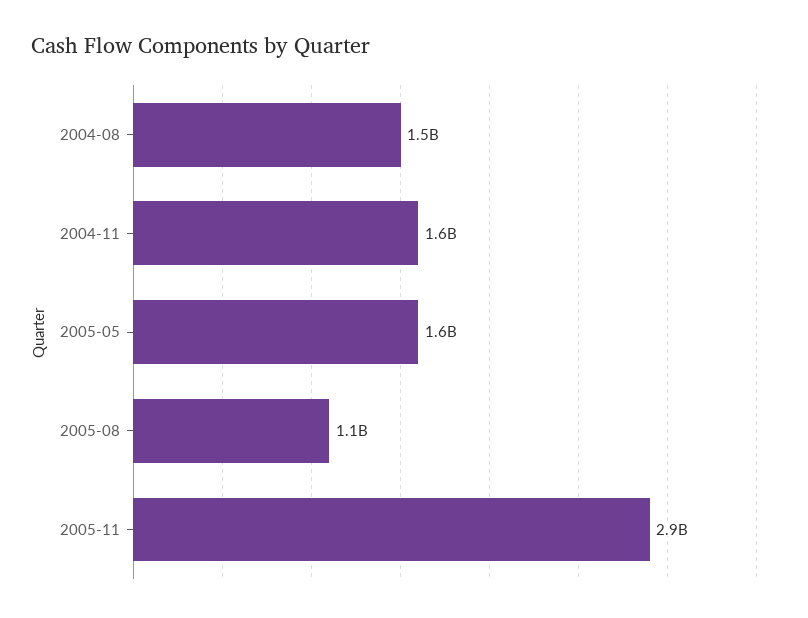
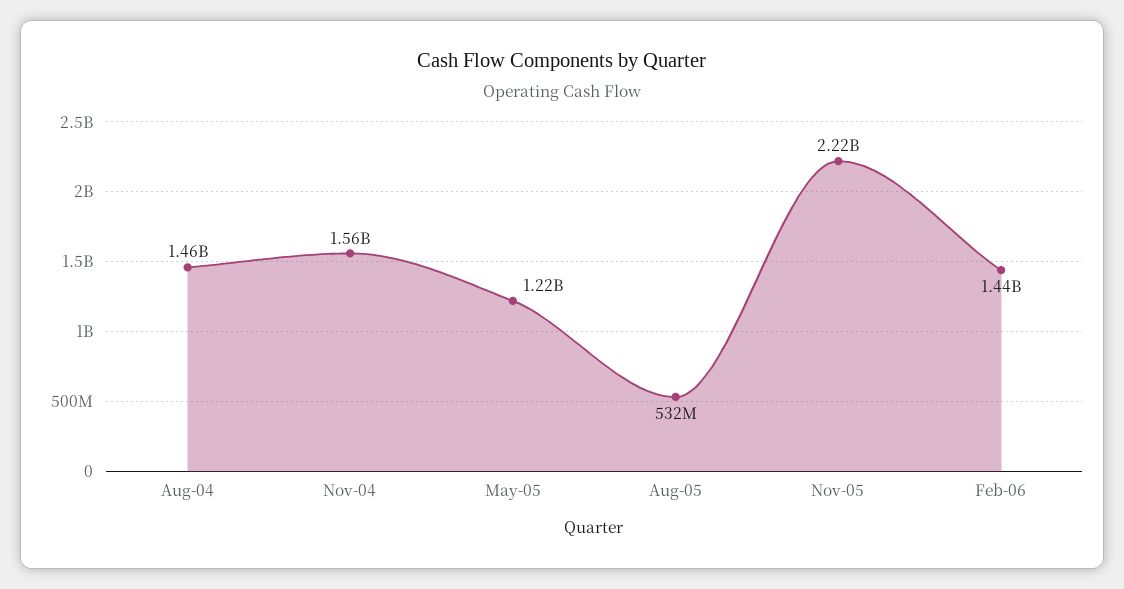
2005-05: 1600000000 -> 1220000000
2005-08: 1100000000 -> 532000000
2005-11: 2900000000 -> 2220000000
Feb-06: none -> 1440000000

